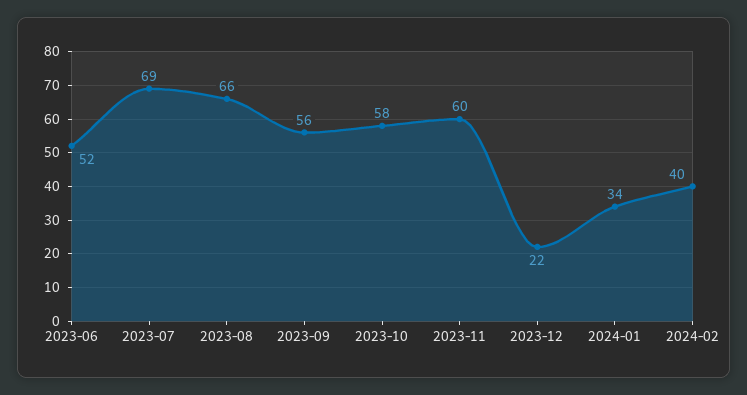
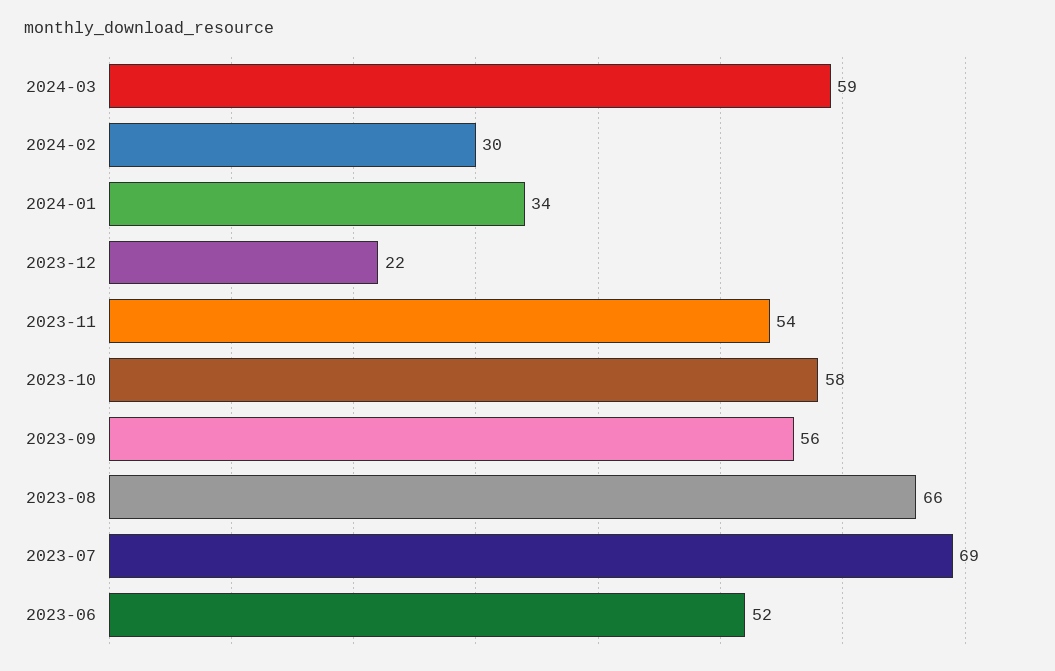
2023-11: 60 -> 54
2024-02: 40 -> 30
2024-03: none -> 59

